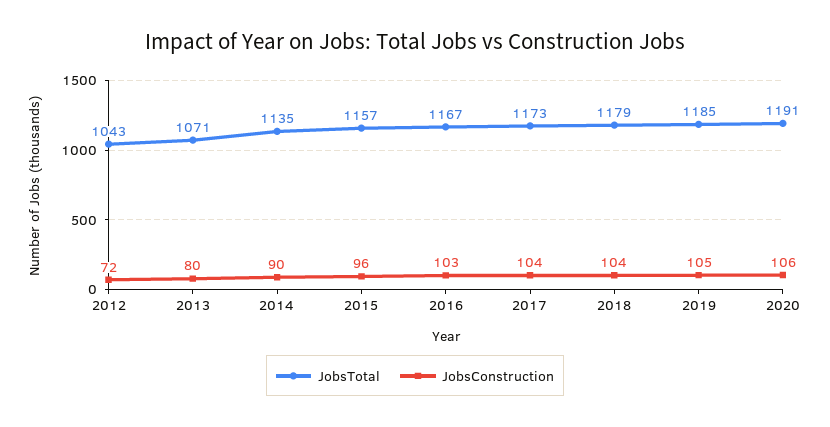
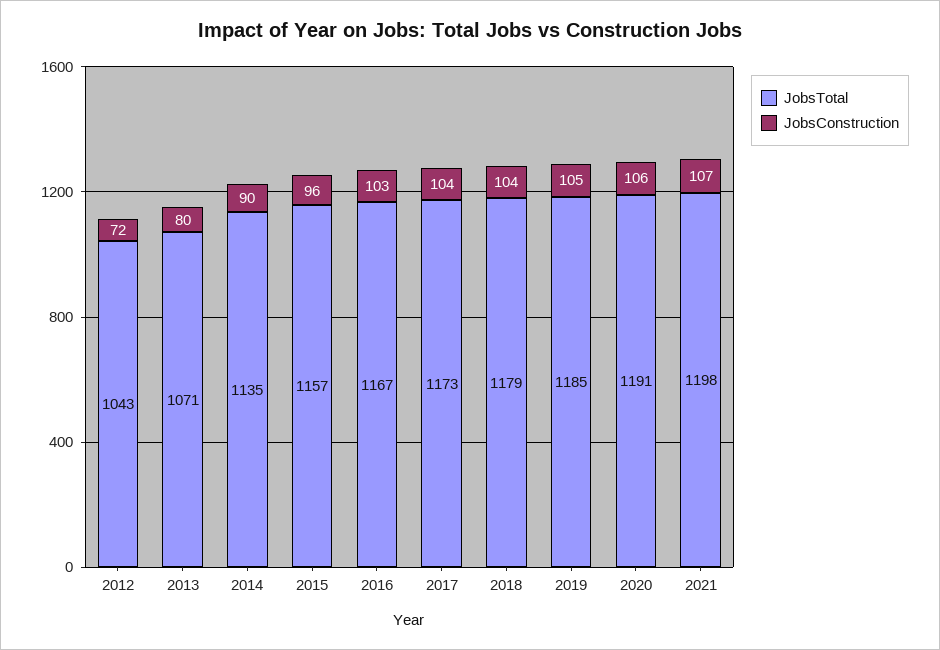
JobsTotal, 2021: none -> 1198
JobsConstruction, 2021: none -> 107

